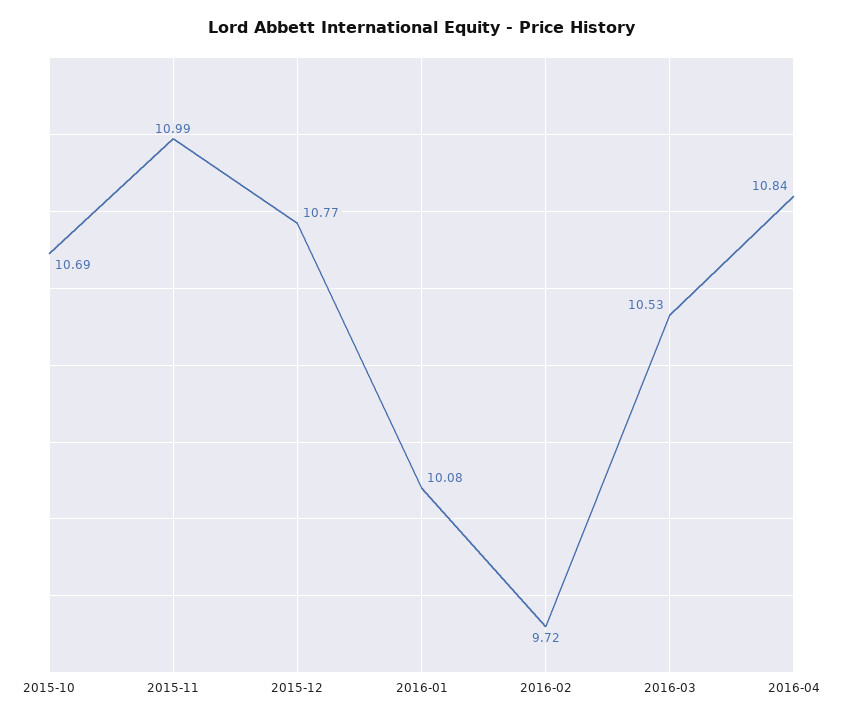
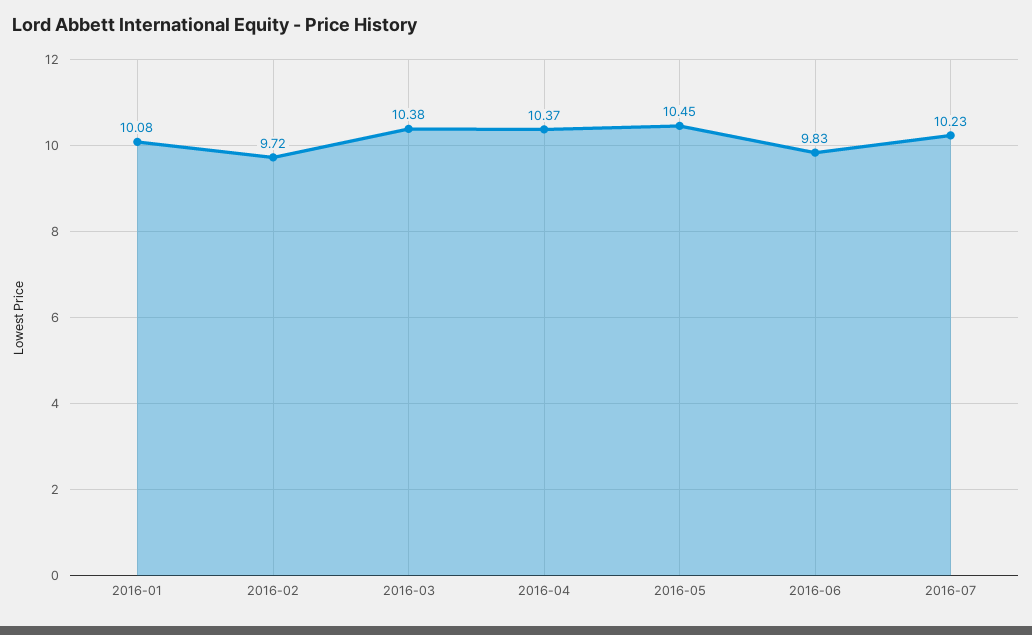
2015-10: 10.69 -> none
2015-11: 10.99 -> none
2015-12: 10.77 -> none
2016-03: 10.53 -> 10.38
2016-04: 10.84 -> 10.37
2016-05: none -> 10.45
2016-06: none -> 9.83
2016-07: none -> 10.23

